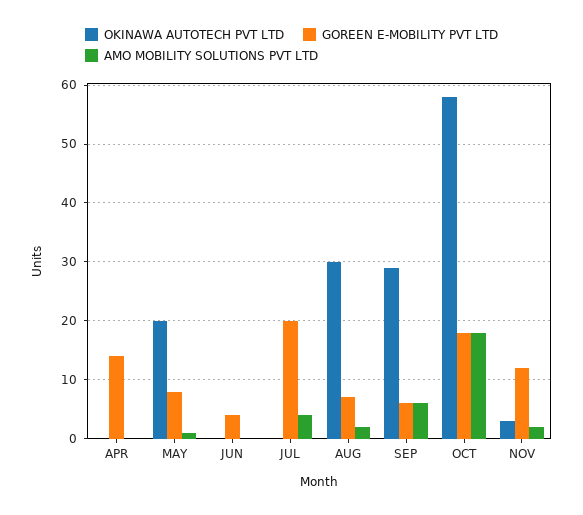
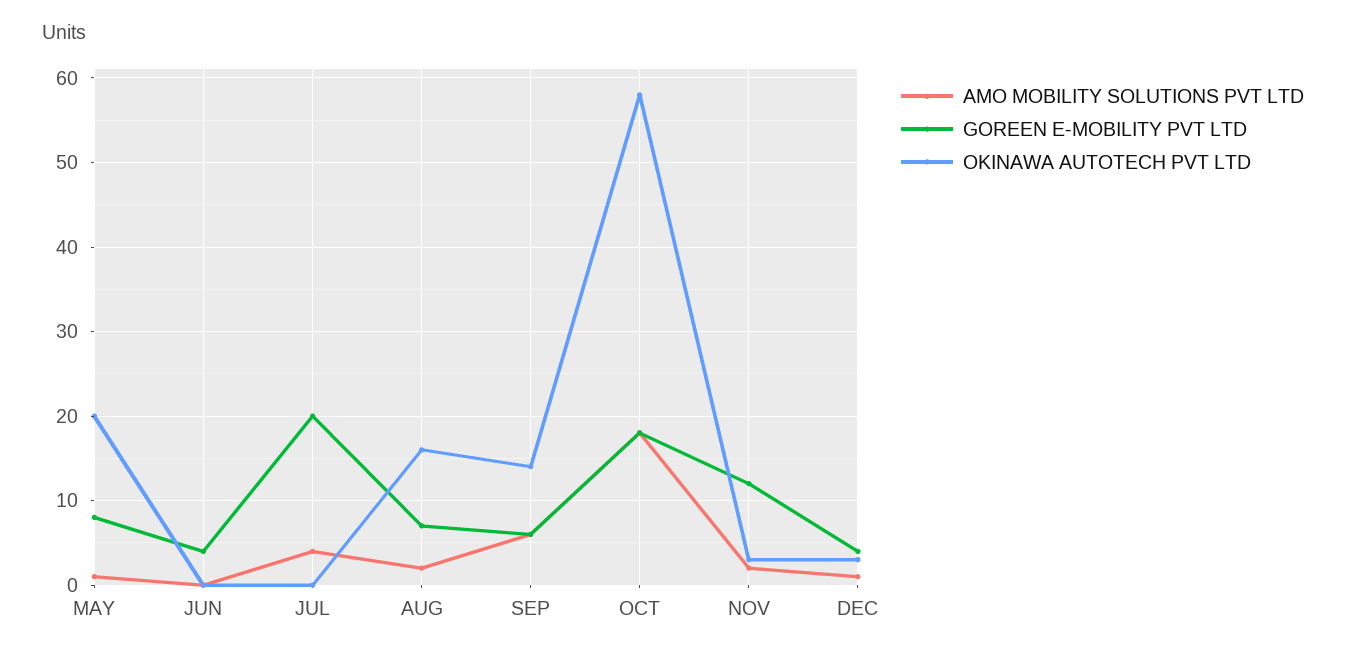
OKINAWA AUTOTECH PVT LTD, APR: 0 -> none
GOREEN E-MOBILITY PVT LTD, APR: 15 -> none
AMO MOBILITY SOLUTIONS PVT LTD, APR: 0 -> none
OKINAWA AUTOTECH PVT LTD, AUG: 30 -> 16
OKINAWA AUTOTECH PVT LTD, SEP: 30 -> 14
AMO MOBILITY SOLUTIONS PVT LTD, DEC: none -> 1
GOREEN E-MOBILITY PVT LTD, DEC: none -> 4
OKINAWA AUTOTECH PVT LTD, DEC: none -> 3

